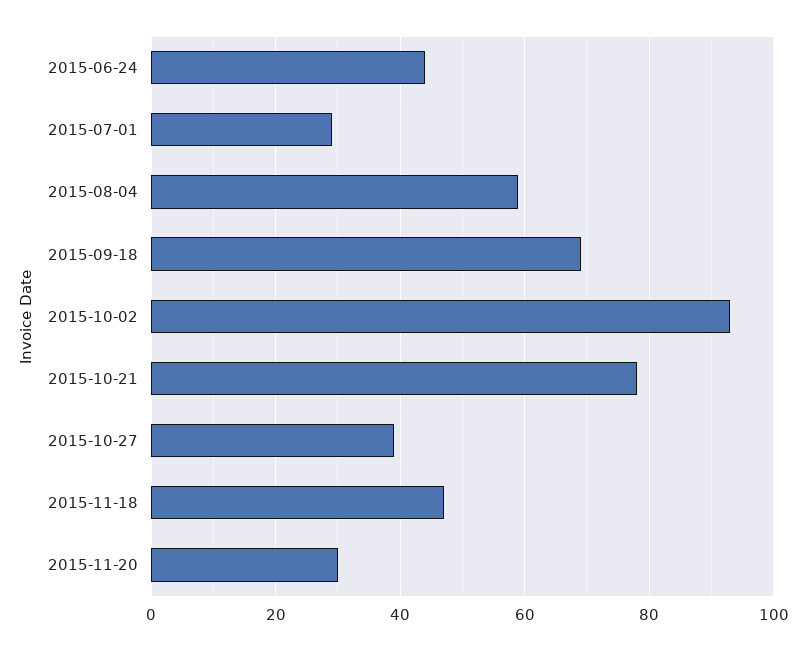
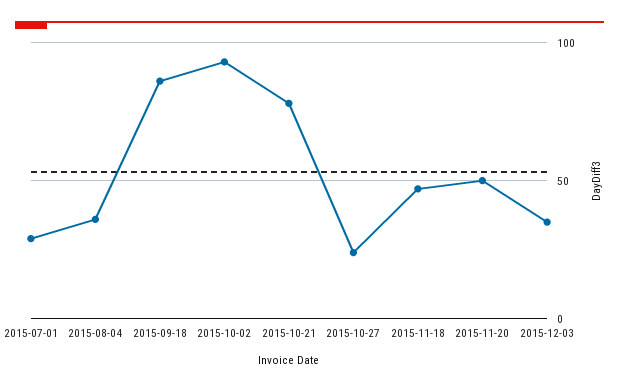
2015-06-24: 45 -> none
2015-08-04: 60 -> 35
2015-09-18: 70 -> 85
2015-10-27: 40 -> 25
2015-11-20: 30 -> 50
2015-12-03: none -> 35

